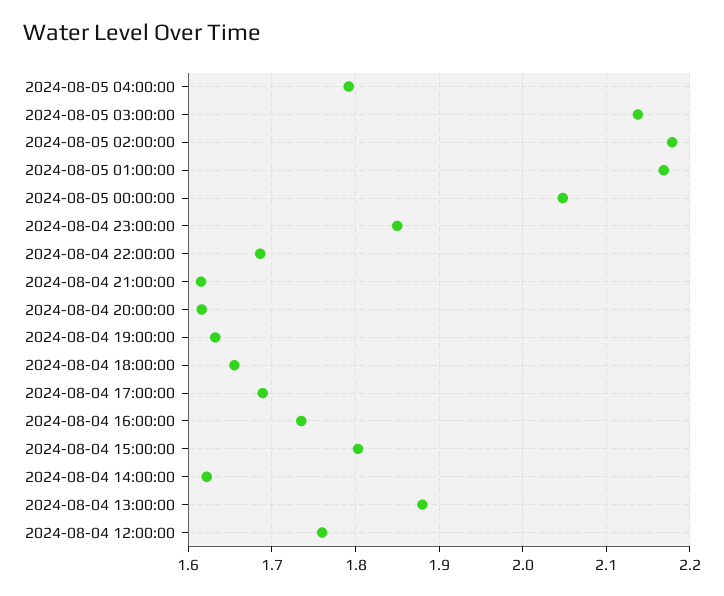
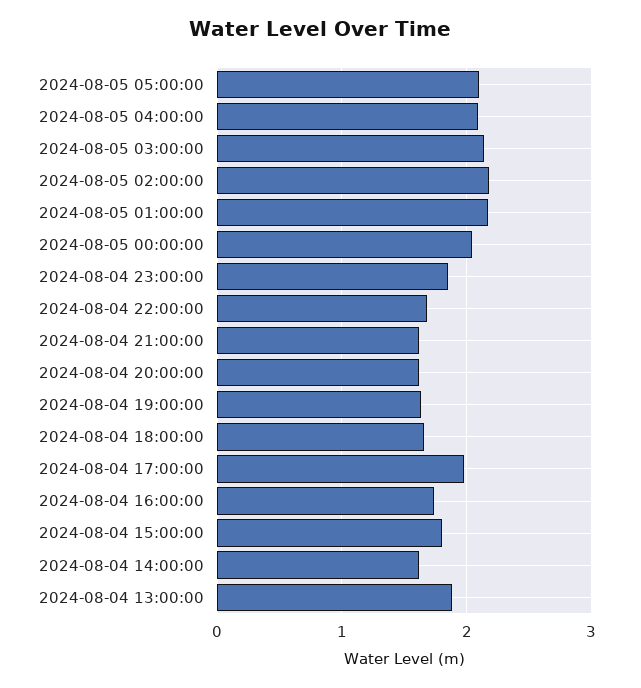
2024-08-05 04:00:00: 1.79 -> 2.1
2024-08-04 17:00:00: 1.69 -> 2
2024-08-04 12:00:00: 1.76 -> none
2024-08-05 05:00:00: none -> 2.1

